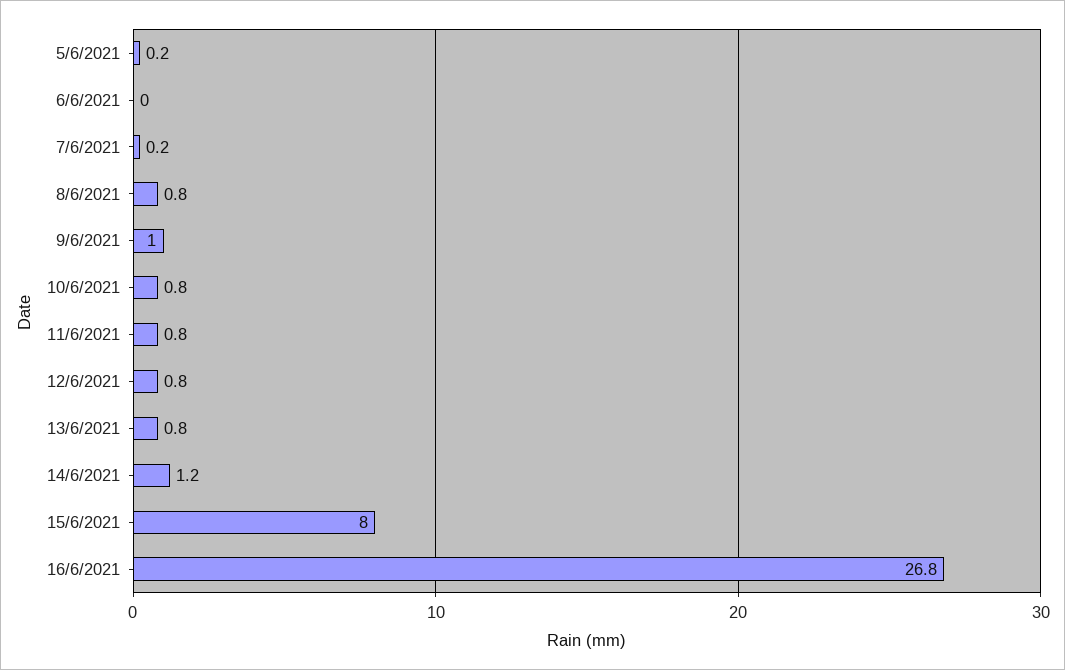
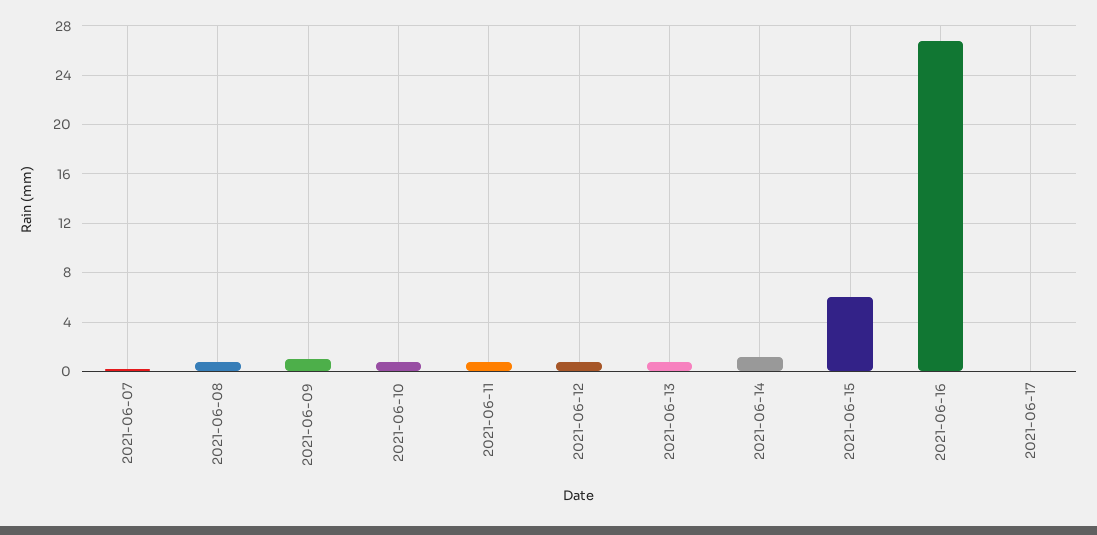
5/6/2021: 0.2 -> none
6/6/2021: 0 -> none
15/6/2021: 8 -> 6
2021-06-17: none -> 0

